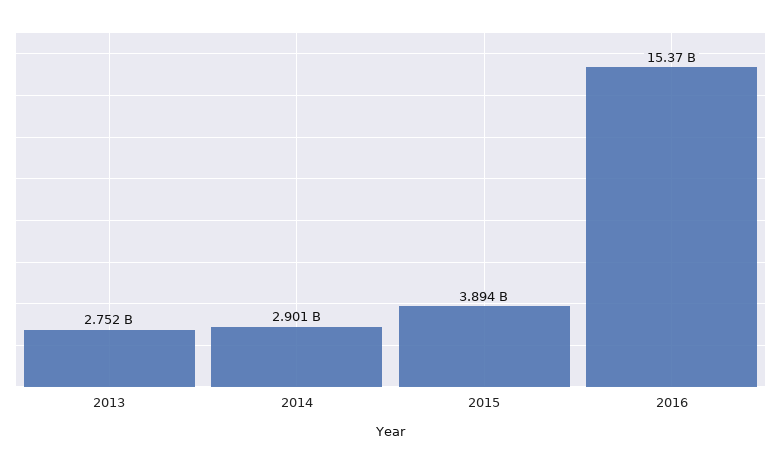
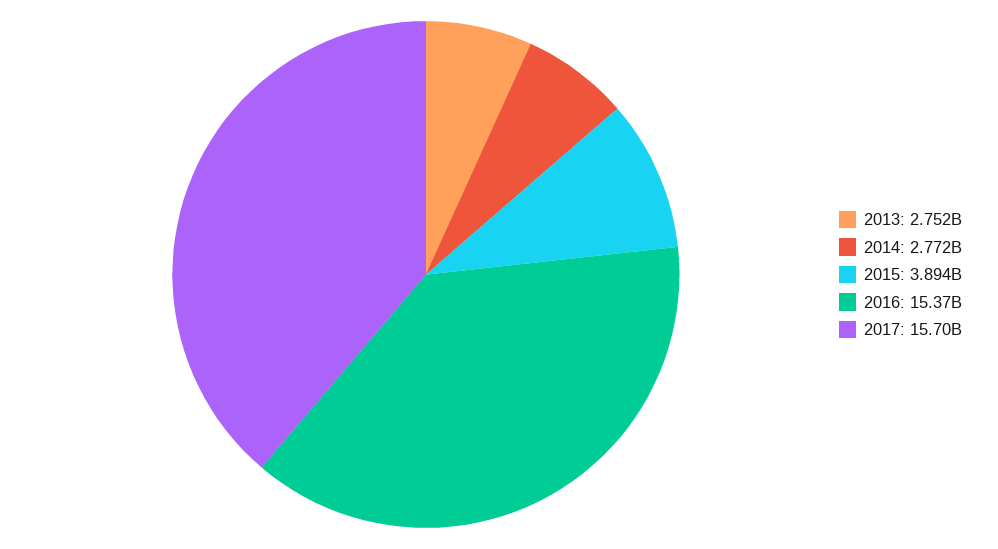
2014: 2901000000 -> 2772000000
2017: none -> 15700000000

